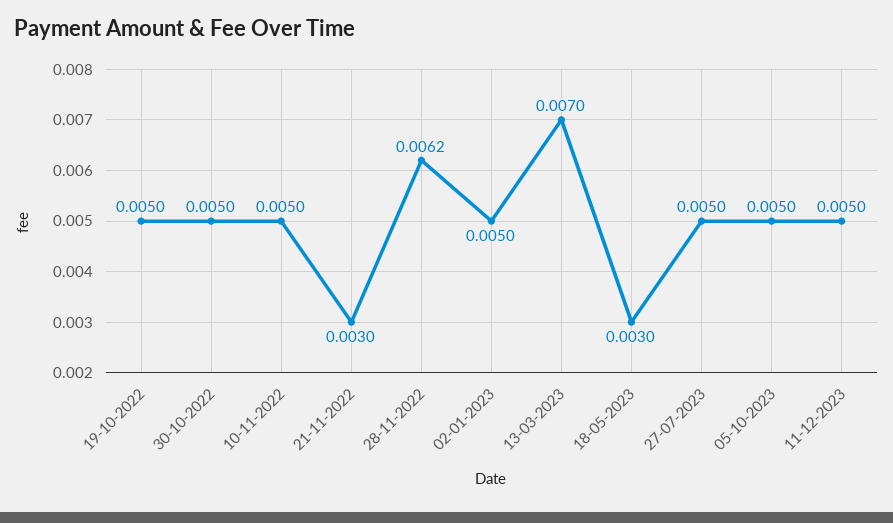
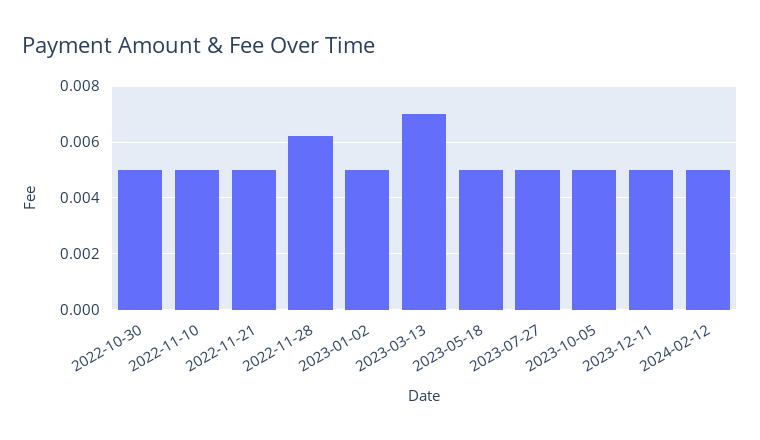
19-10-2022: 0.005 -> none
21-11-2022: 0.003 -> 0.005
18-05-2023: 0.003 -> 0.005
2024-02-12: none -> 0.005

